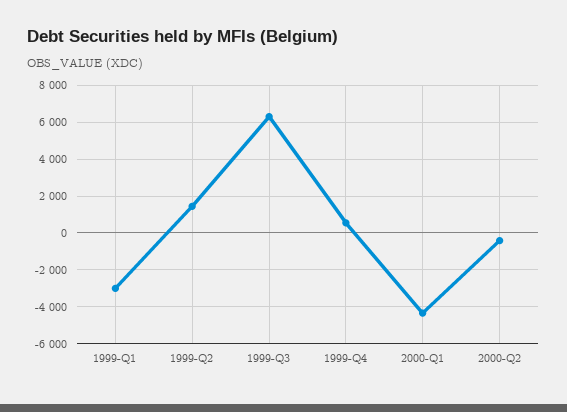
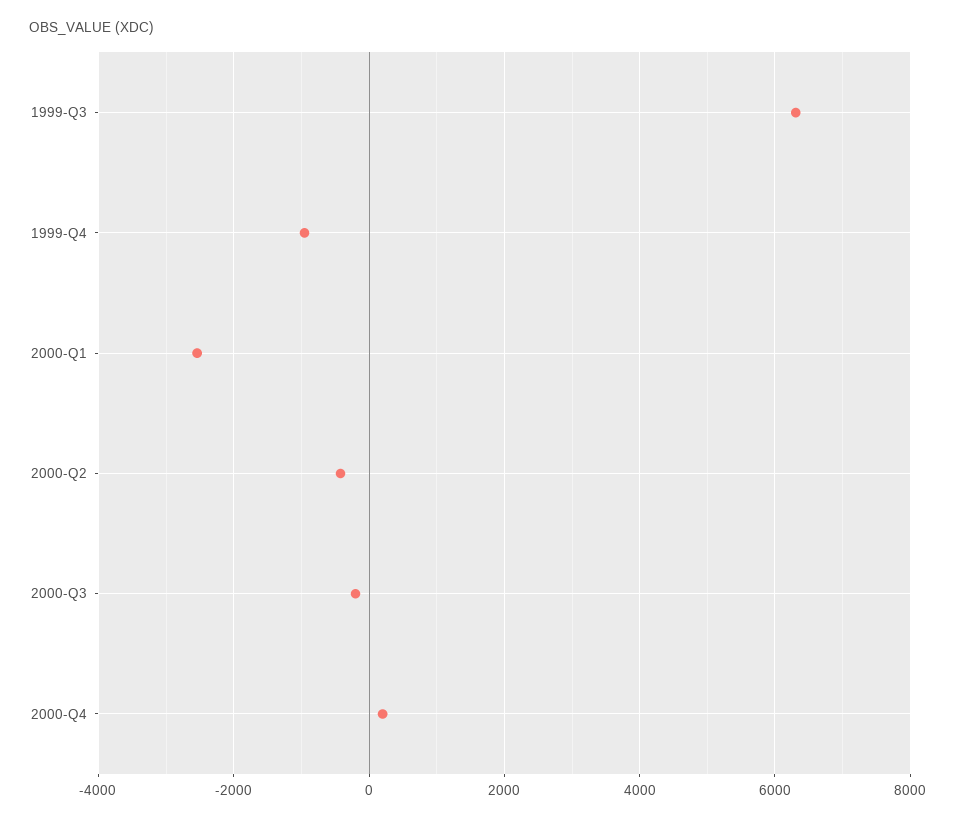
1999-Q1: -3000 -> none
1999-Q2: 1500 -> none
1999-Q4: 500 -> -1000
2000-Q1: -4500 -> -2600
2000-Q3: none -> -200
2000-Q4: none -> 200

